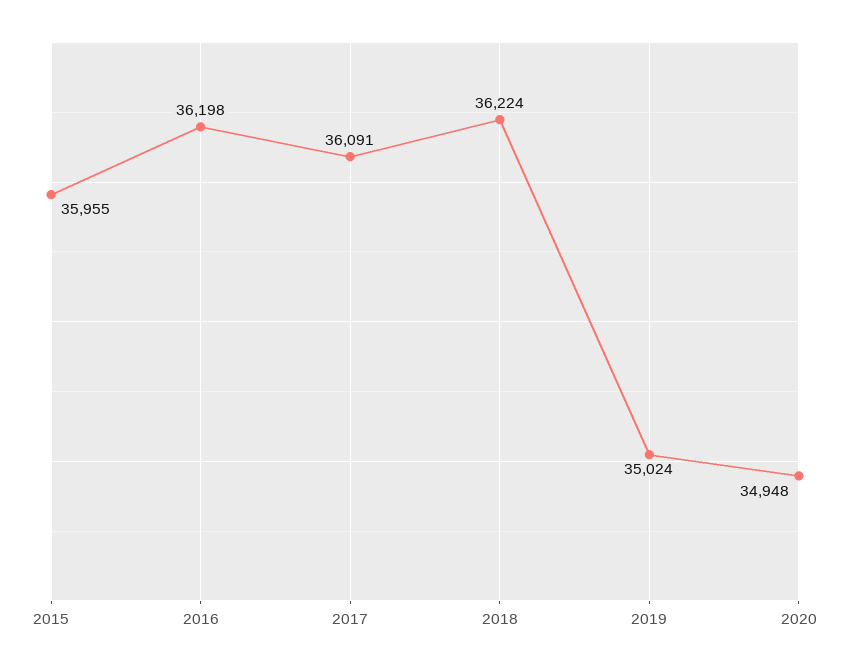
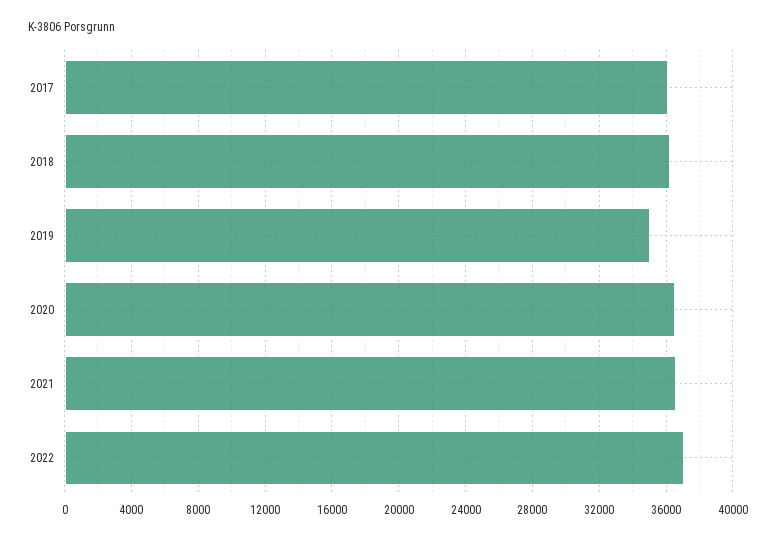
2015: 35955 -> none
2016: 36198 -> none
2020: 34948 -> 36500
2021: none -> 36500
2022: none -> 37000

